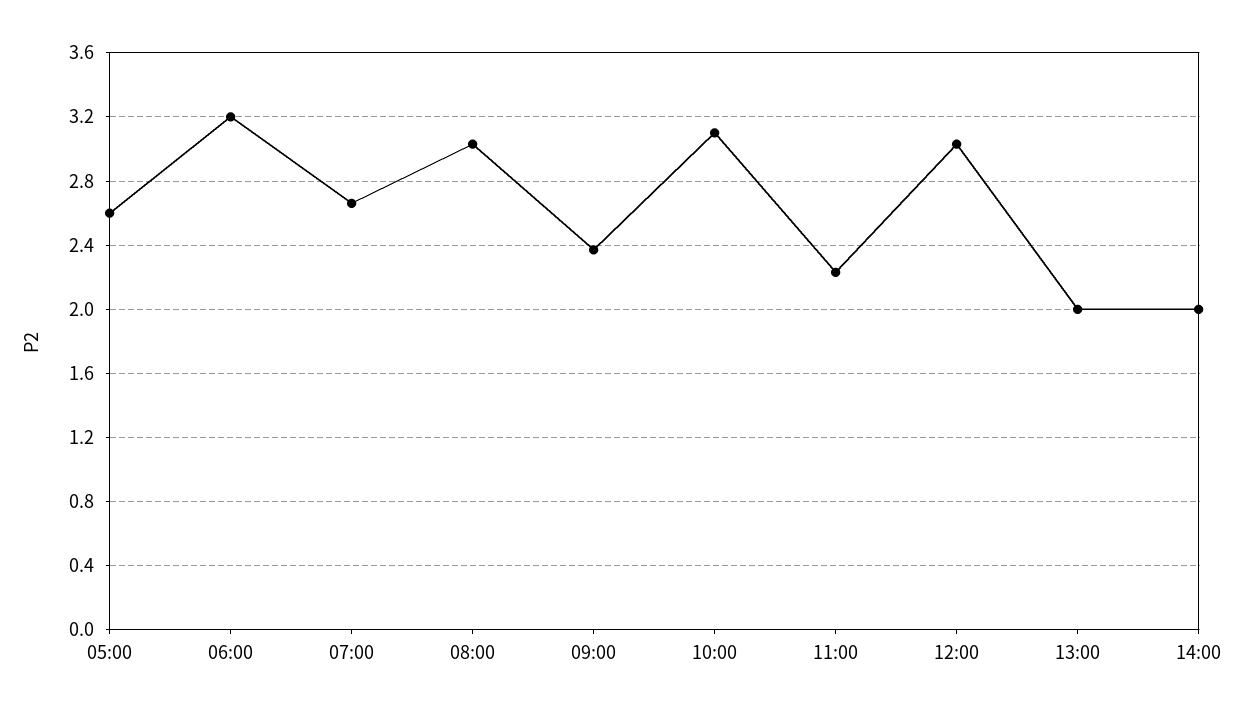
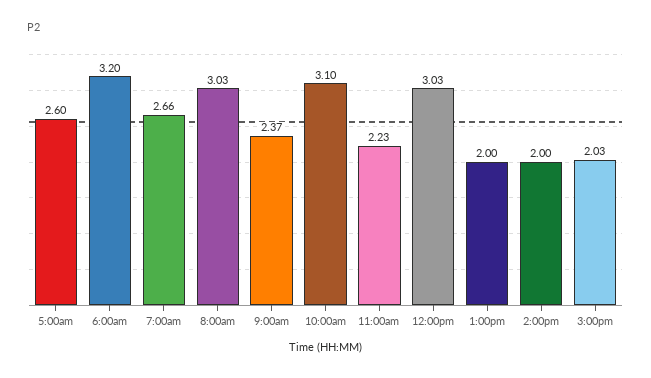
3:00pm: none -> 2.03

